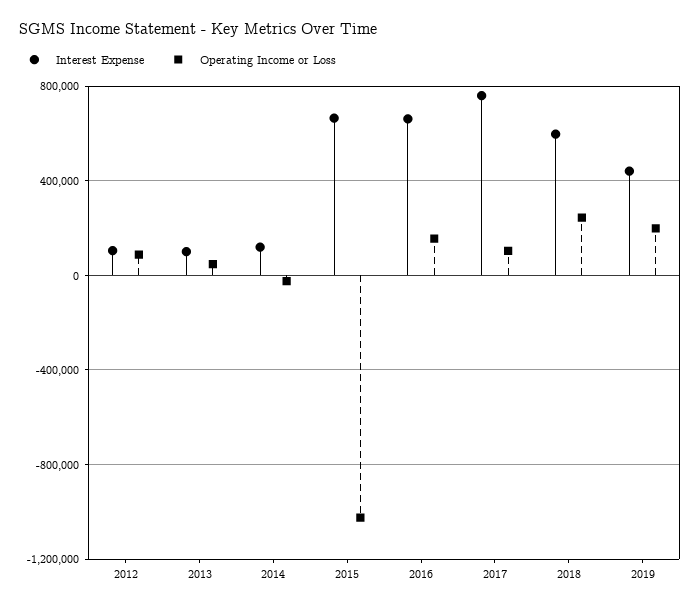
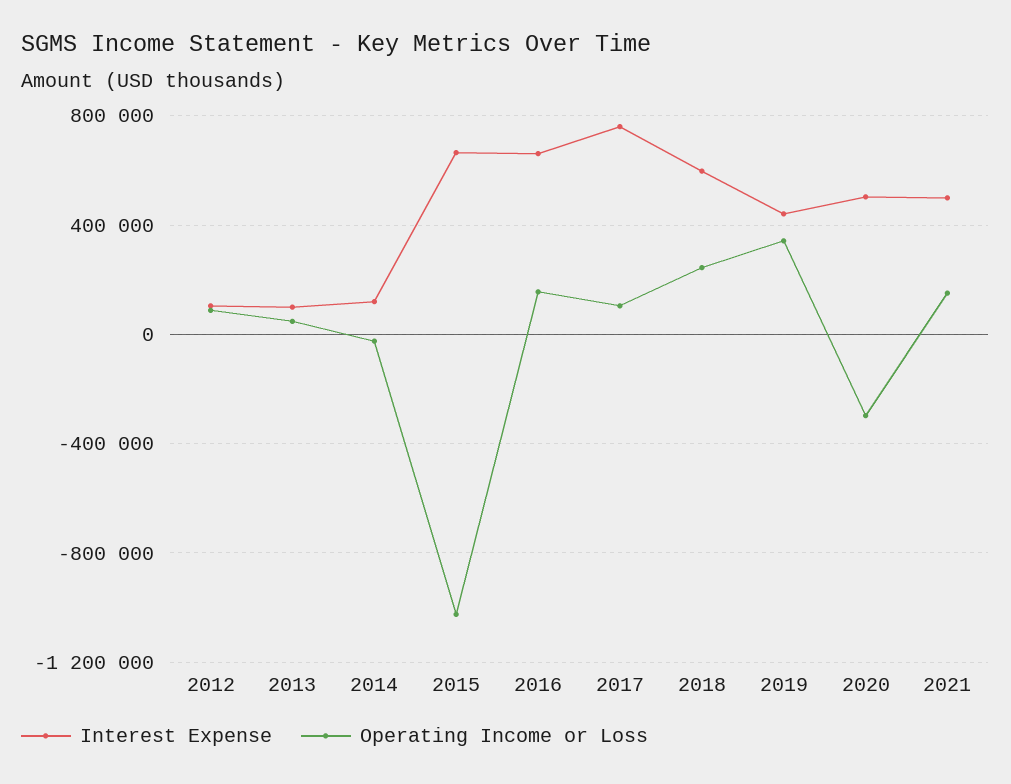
Operating Income or Loss, 2019: 200000 -> 350000
Interest Expense, 2020: none -> 500000
Operating Income or Loss, 2020: none -> -300000
Interest Expense, 2021: none -> 500000
Operating Income or Loss, 2021: none -> 150000

